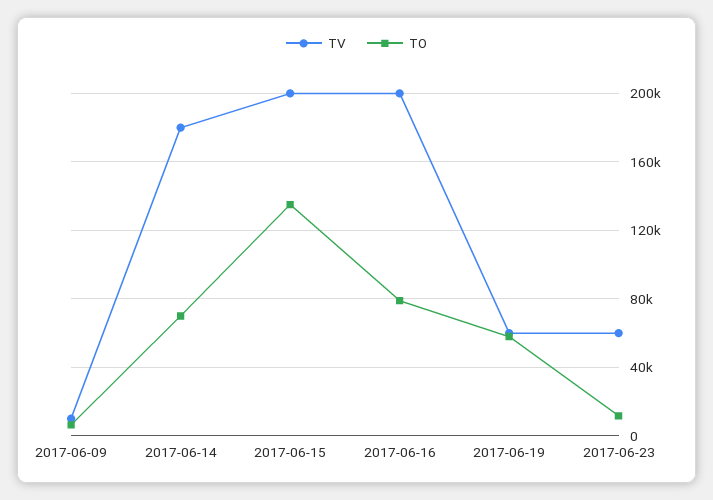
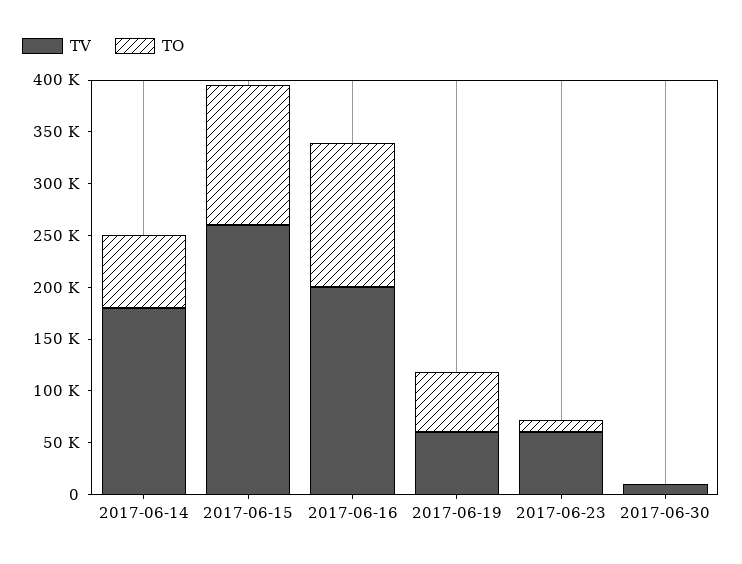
TV, 2017-06-09: 10000 -> none
TO, 2017-06-09: 5000 -> none
TV, 2017-06-15: 200000 -> 260000
TO, 2017-06-16: 80000 -> 140000
TV, 2017-06-30: none -> 10000
TO, 2017-06-30: none -> 0

